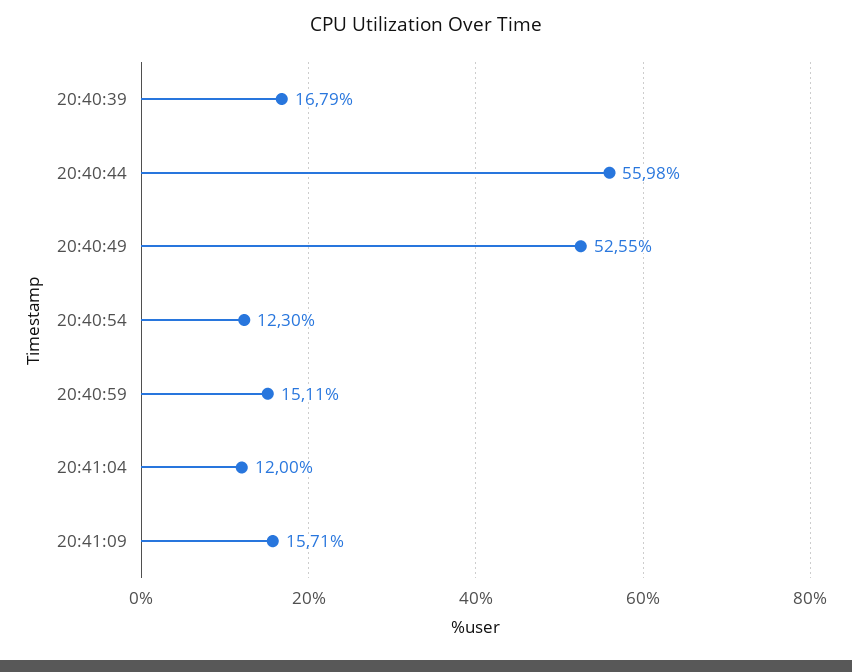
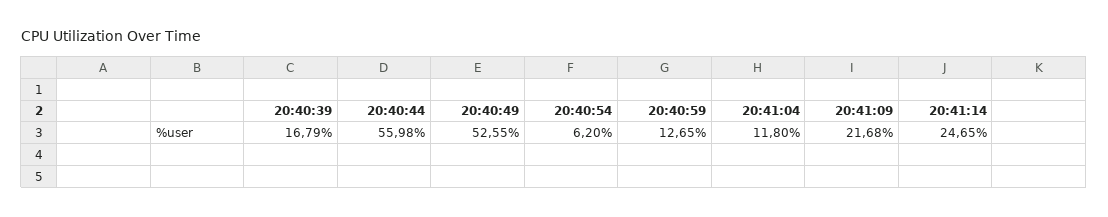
20:40:54: 12.3 -> 6.2
20:40:59: 15.11 -> 12.65
20:41:04: 12 -> 11.8
20:41:09: 15.71 -> 21.68
20:41:14: none -> 24.65

